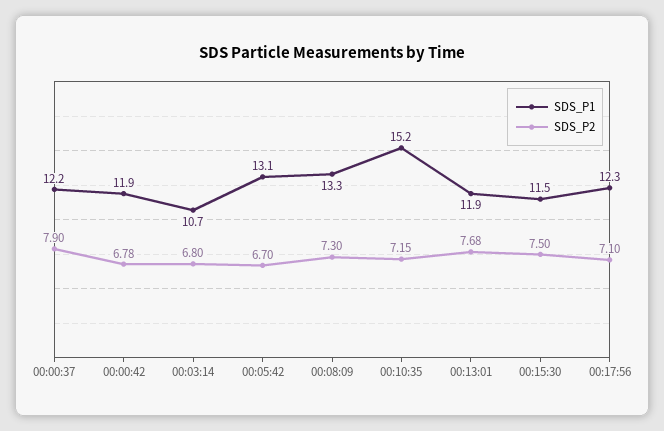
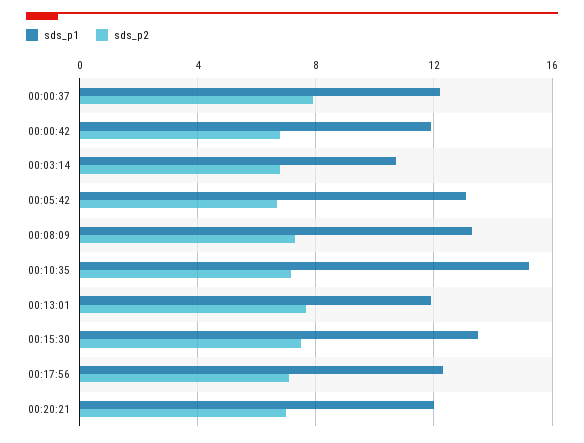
SDS_P1, 00:15:30: 11.5 -> 13.5
SDS_P1, 00:20:21: none -> 12
SDS_P2, 00:20:21: none -> 7

